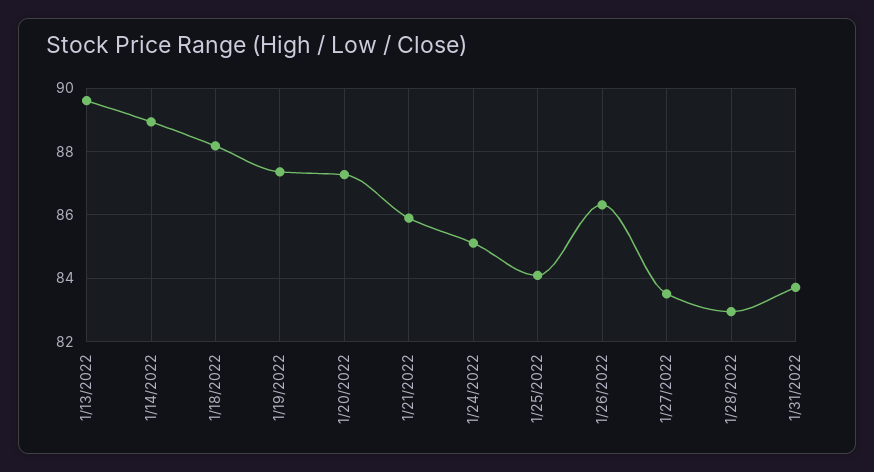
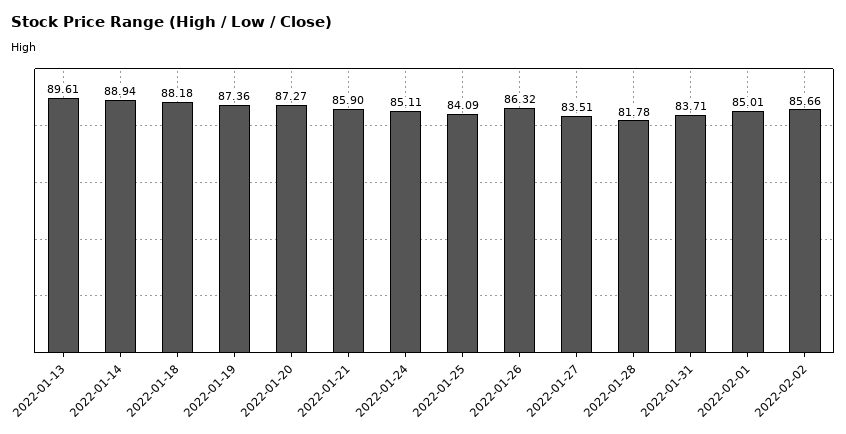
1/28/2022: 83 -> 81.78
2022-02-01: none -> 85.01
2022-02-02: none -> 85.66

